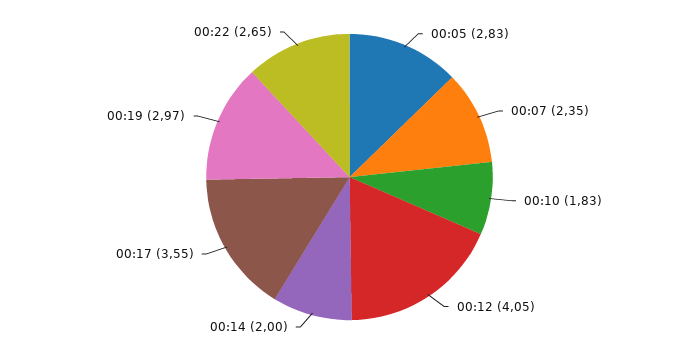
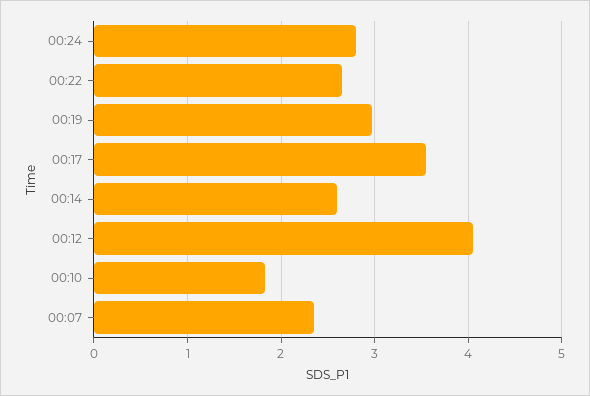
00:05: 2.83 -> none
00:14: 2 -> 2.6
00:24: none -> 2.8

